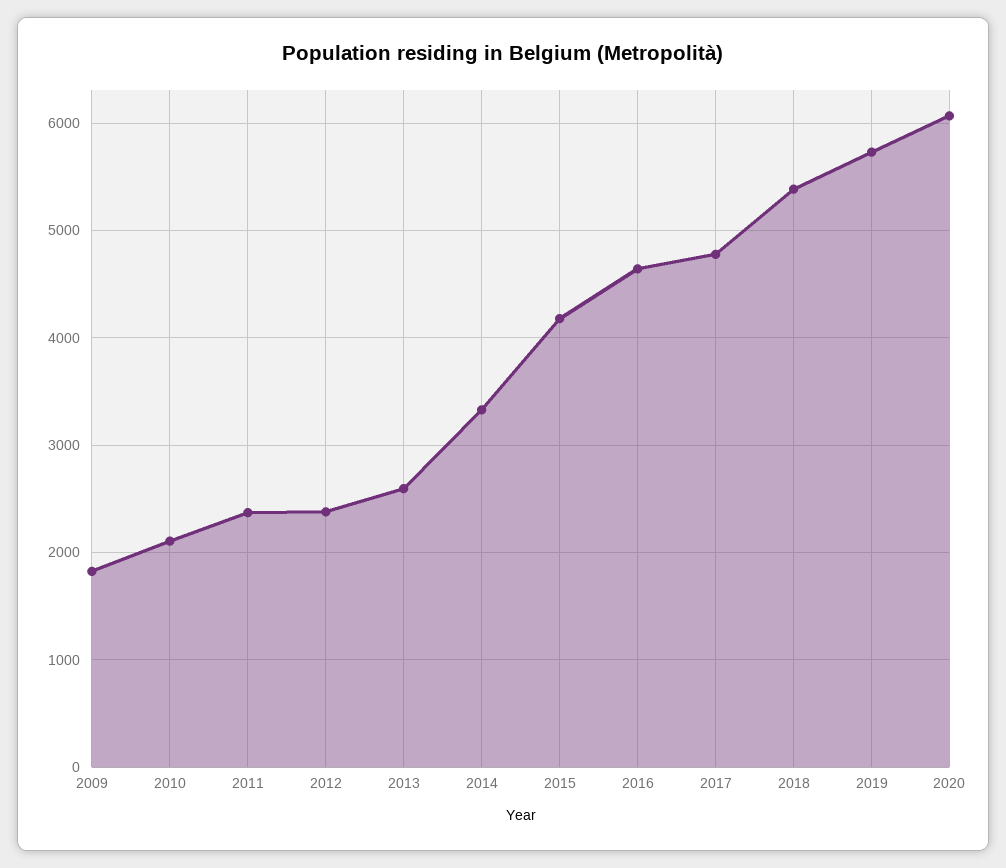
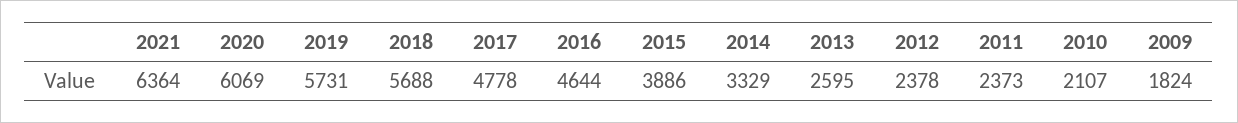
2015: 4200 -> 3886
2018: 5400 -> 5688
2021: none -> 6364

